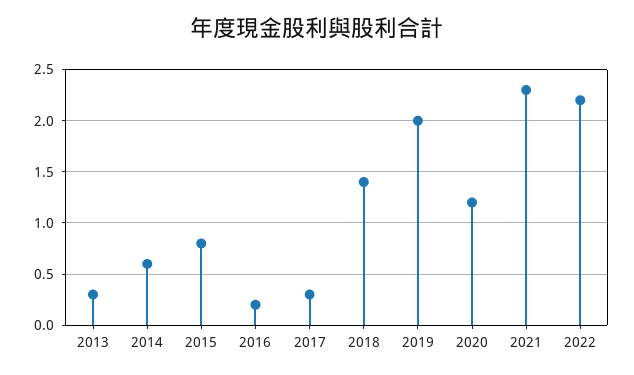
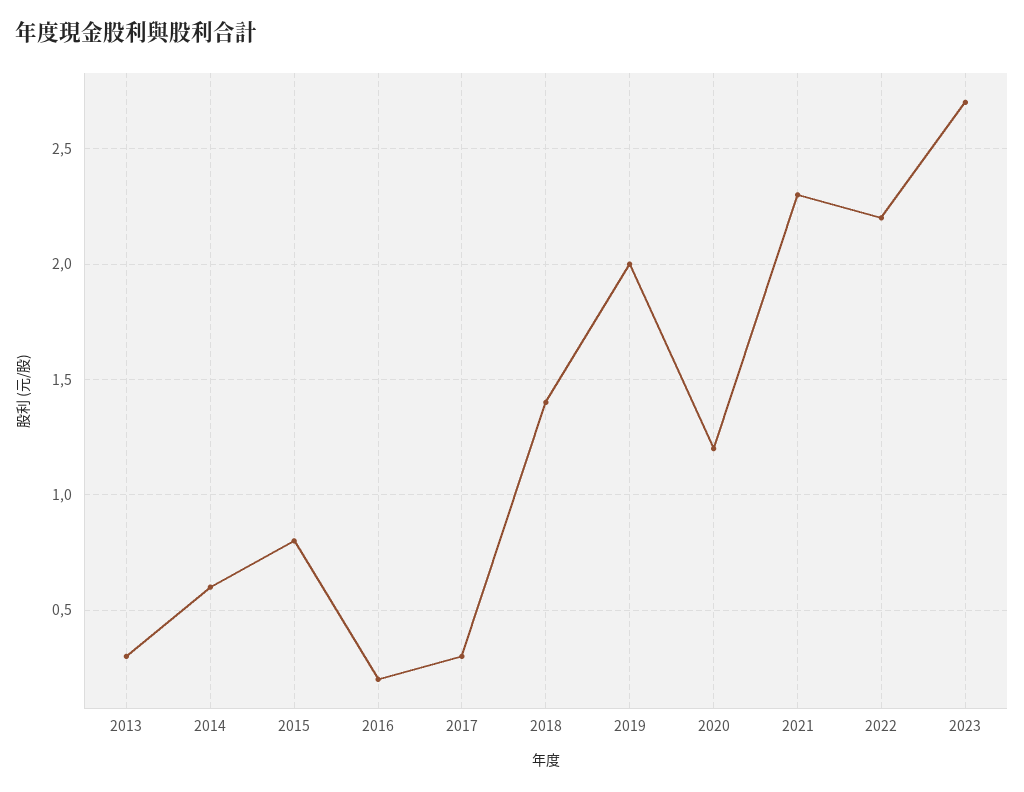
2023: none -> 2.7

